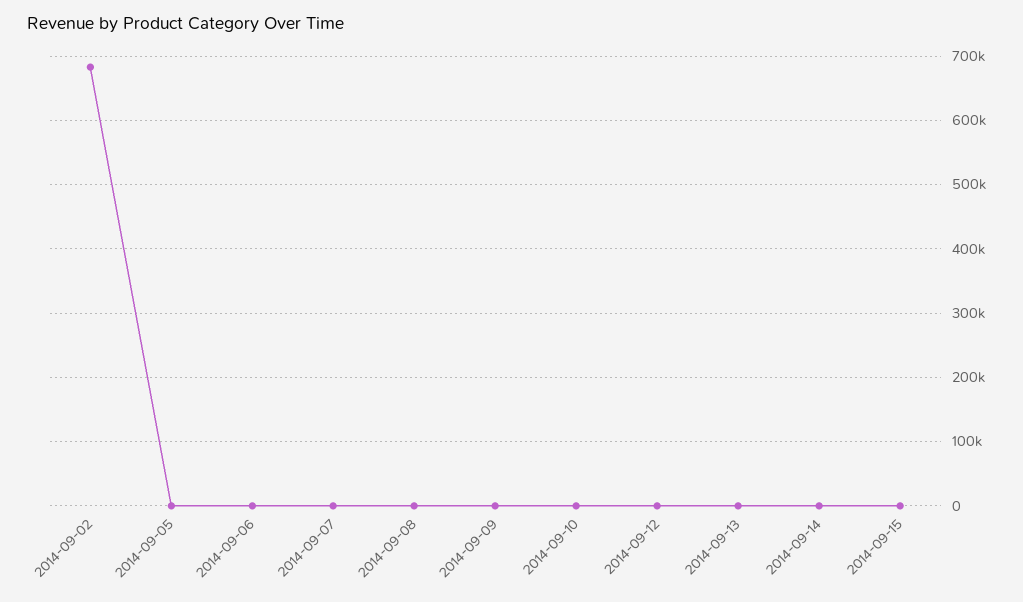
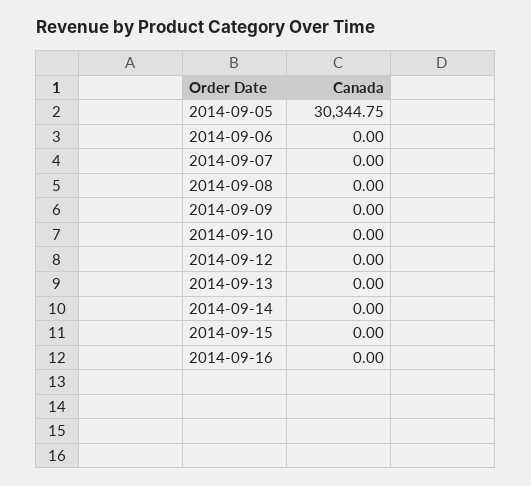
2014-09-02: 680000 -> none
2014-09-05: 0 -> 30344.75
2014-09-16: none -> 0

